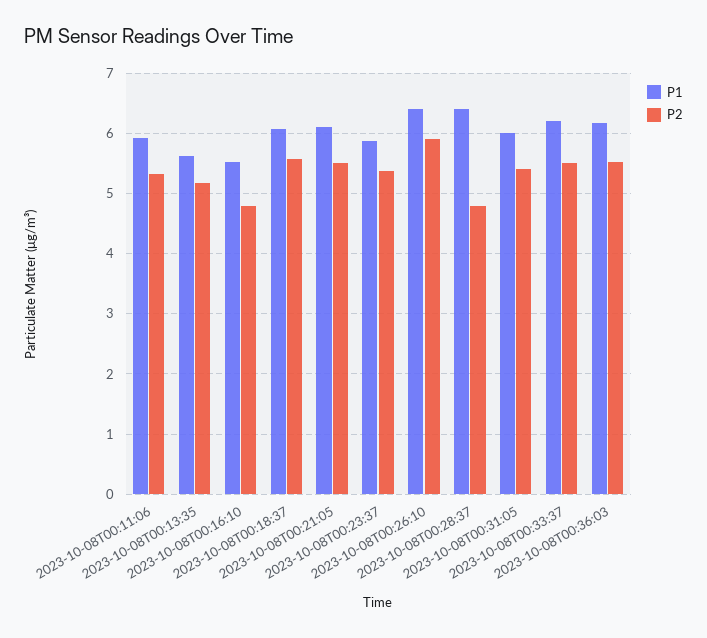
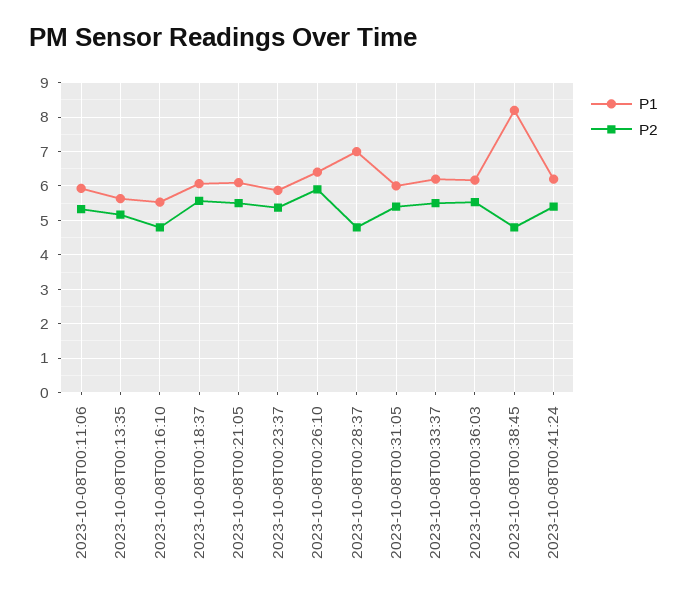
P1, 2023-10-08T00:28:37: 6.4 -> 7
P1, 2023-10-08T00:38:45: none -> 8.2
P2, 2023-10-08T00:38:45: none -> 4.8
P1, 2023-10-08T00:41:24: none -> 6.2
P2, 2023-10-08T00:41:24: none -> 5.4

